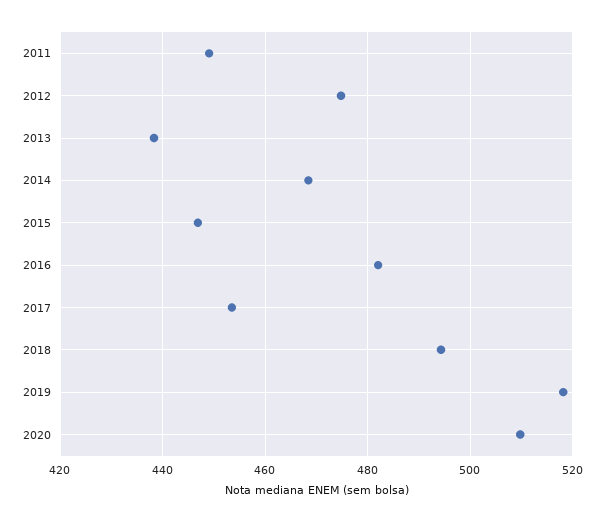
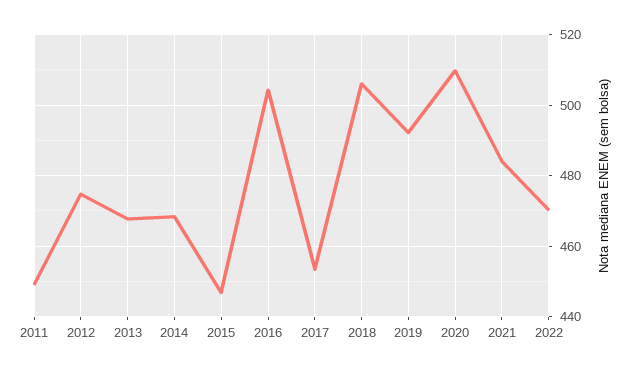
2013: 438 -> 468
2016: 482 -> 504
2018: 494 -> 506
2019: 518 -> 492
2021: none -> 484
2022: none -> 470

